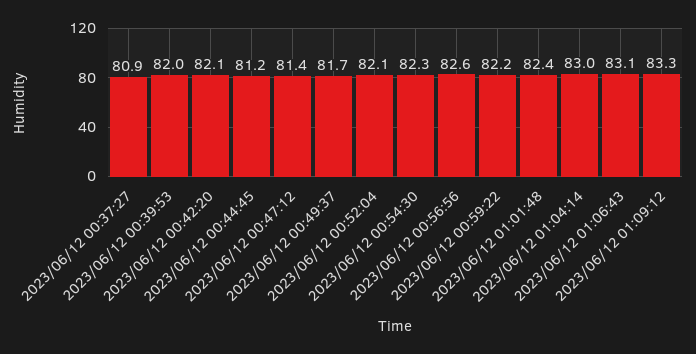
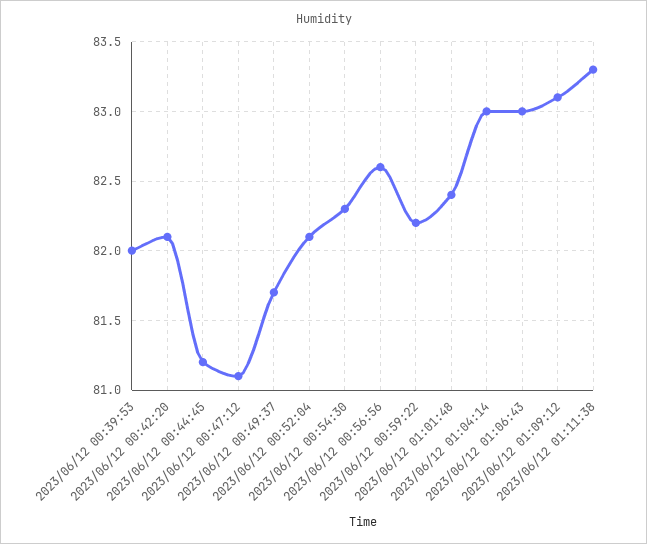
2023/06/12 00:37:27: 80.9 -> none
2023/06/12 00:47:12: 81.4 -> 81.1
2023/06/12 01:06:43: 83.1 -> 83
2023/06/12 01:09:12: 83.3 -> 83.1
2023/06/12 01:11:38: none -> 83.3

